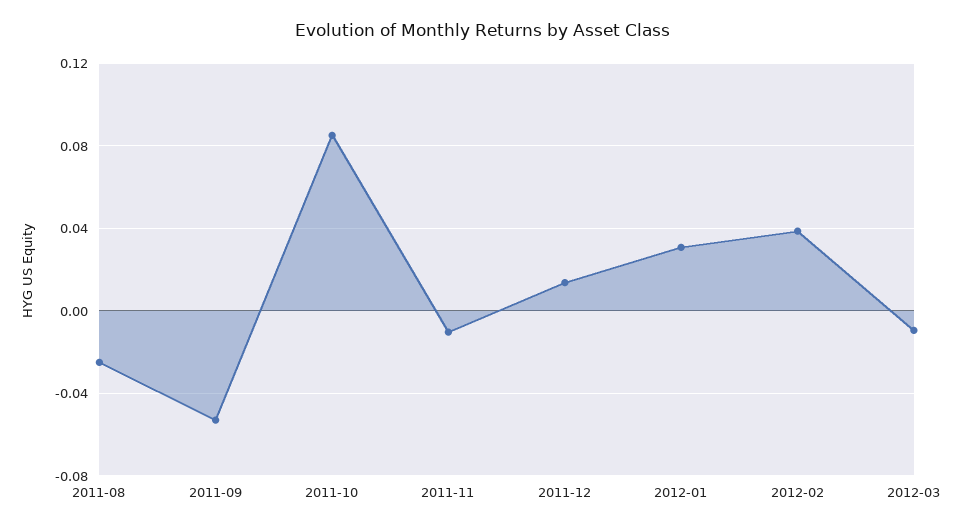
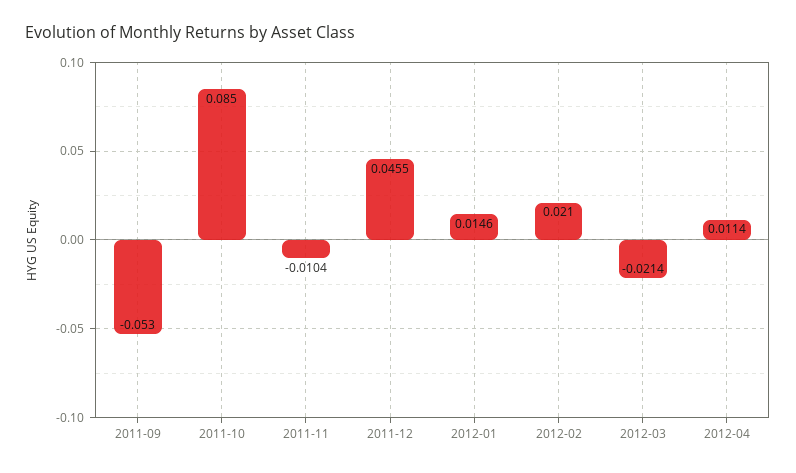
2011-08: -0.025 -> none
2011-12: 0.015 -> 0.0455
2012-01: 0.03 -> 0.0146
2012-02: 0.04 -> 0.021
2012-03: -0.01 -> -0.0214
2012-04: none -> 0.0114

